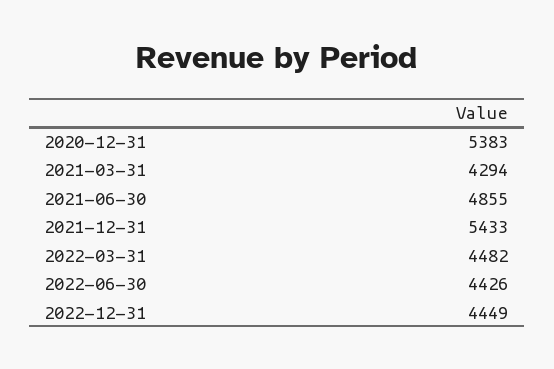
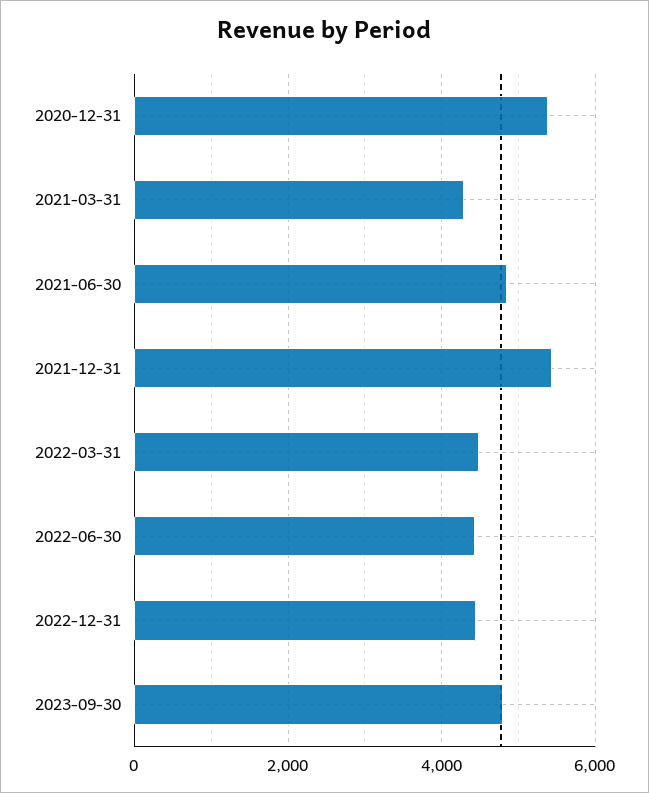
2023-09-30: none -> 4800

